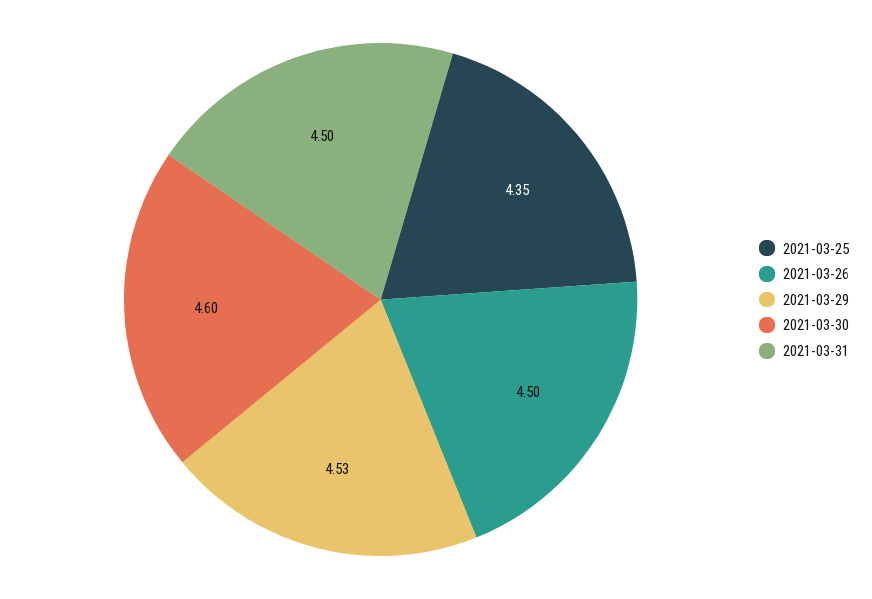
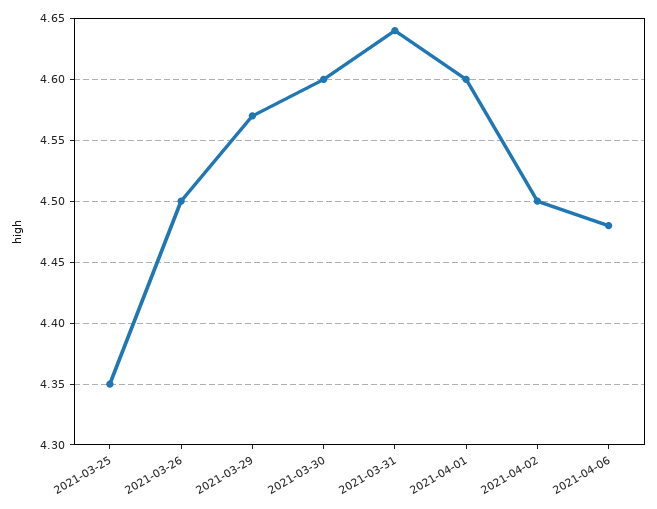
2021-03-29: 4.53 -> 4.57
2021-03-31: 4.5 -> 4.64
2021-04-01: none -> 4.6
2021-04-02: none -> 4.5
2021-04-06: none -> 4.48

